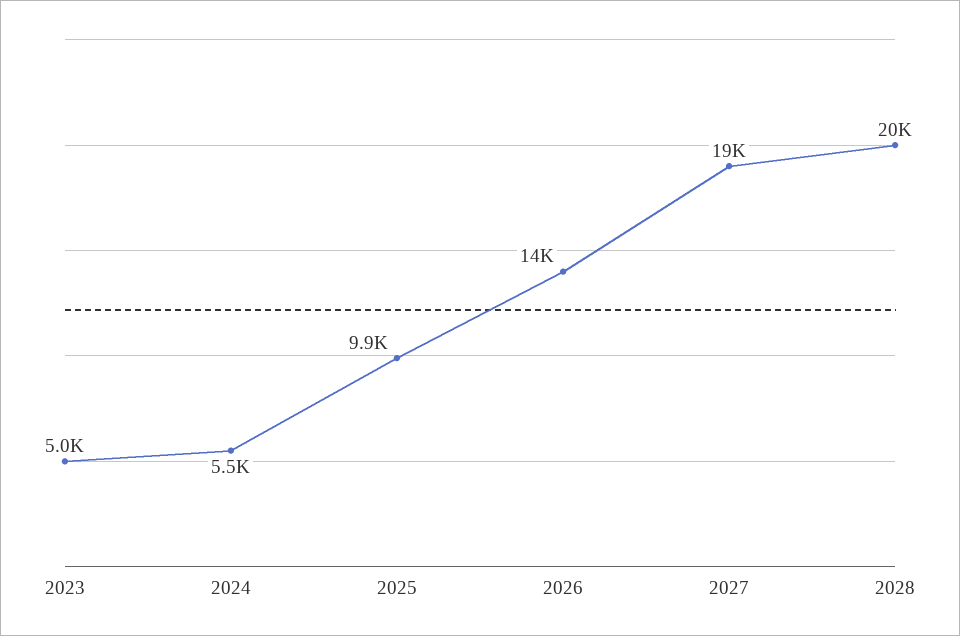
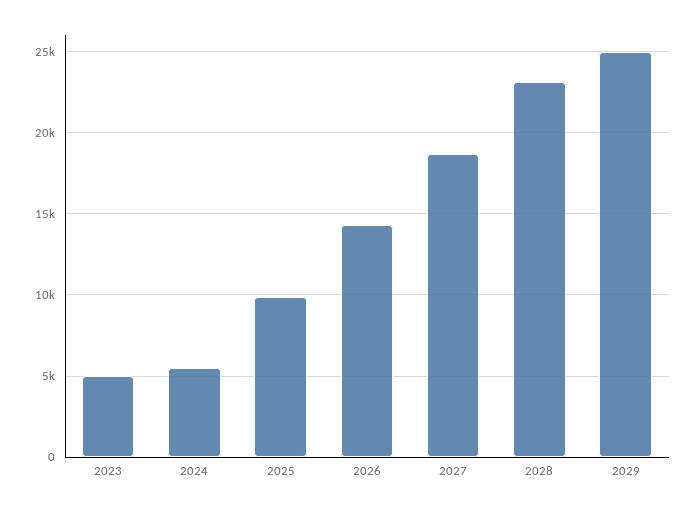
2028: 20000 -> 23000
2029: none -> 25000

